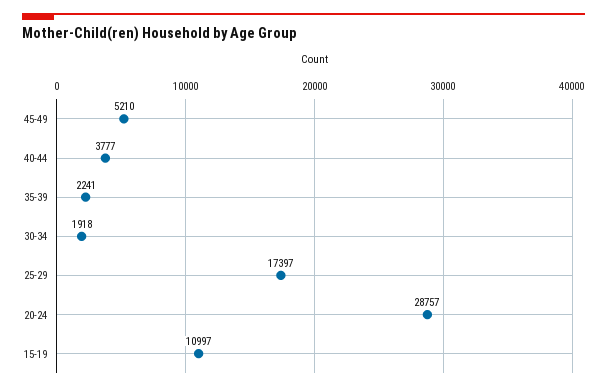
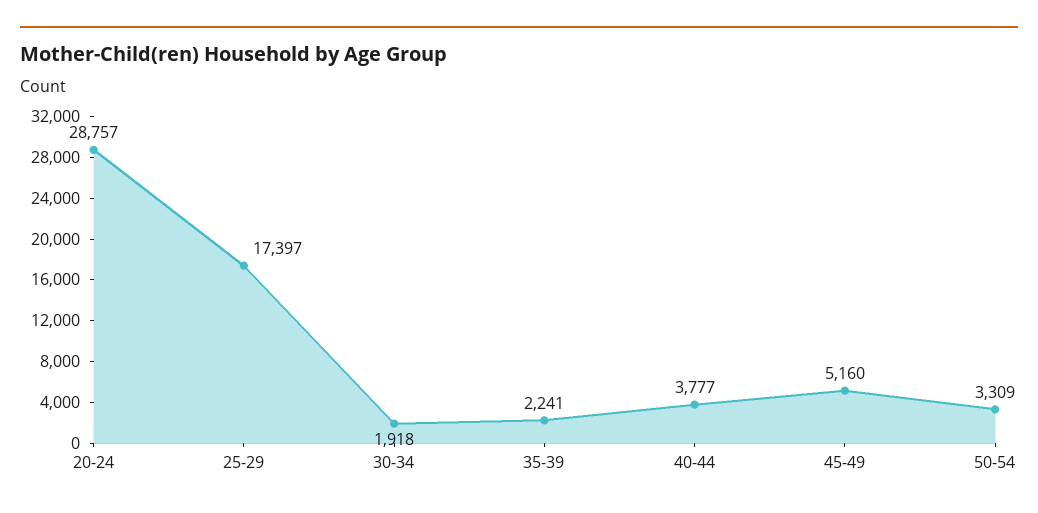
45-49: 5210 -> 5160
15-19: 10997 -> none
50-54: none -> 3309

